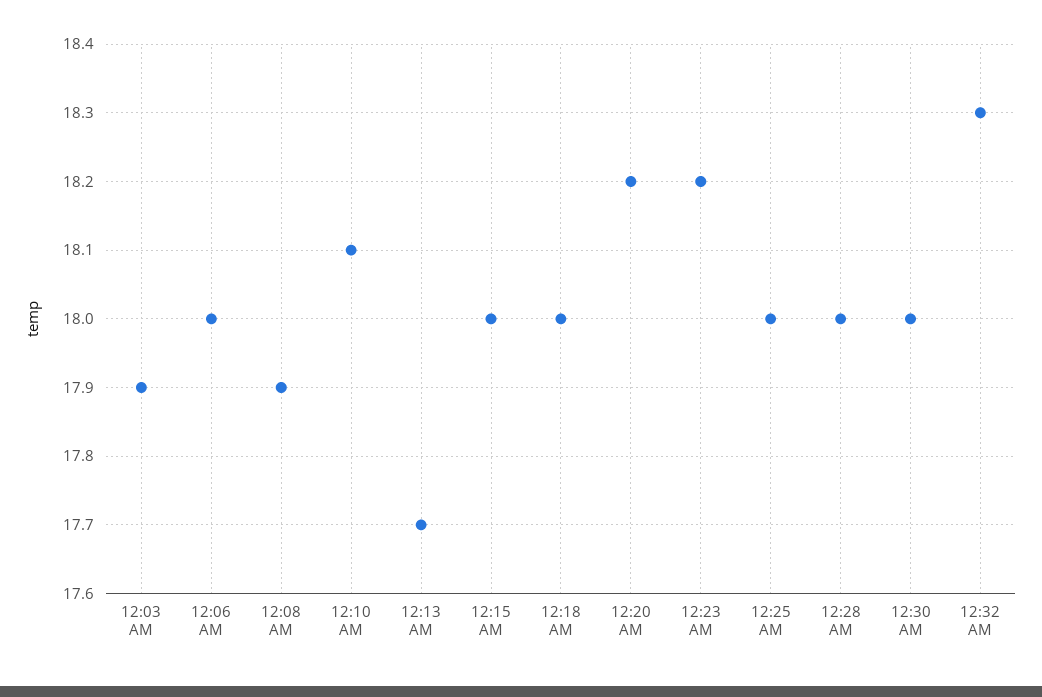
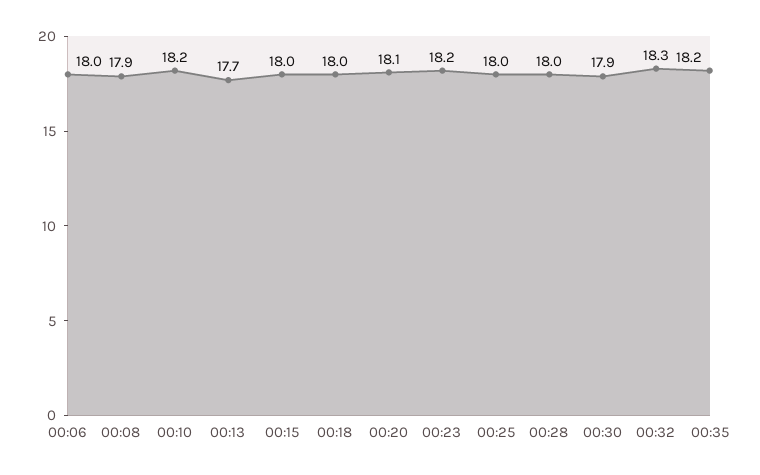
12:03 AM: 17.9 -> none
12:10 AM: 18.1 -> 18.2
12:20 AM: 18.2 -> 18.1
12:30 AM: 18 -> 17.9
00:35: none -> 18.2

